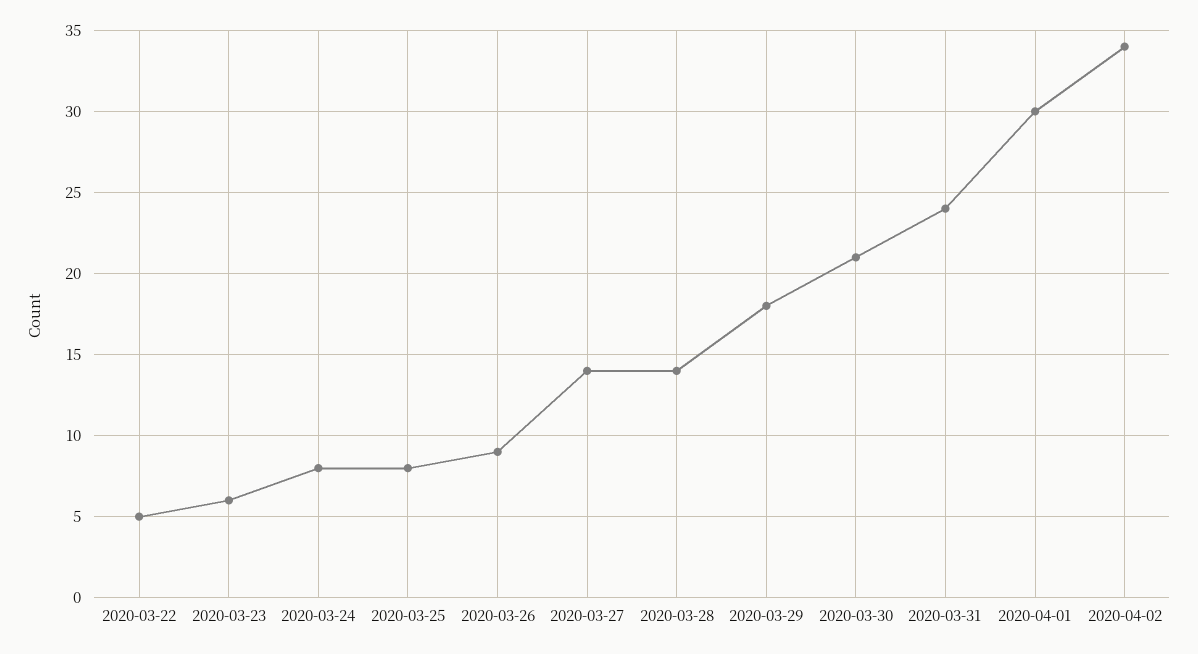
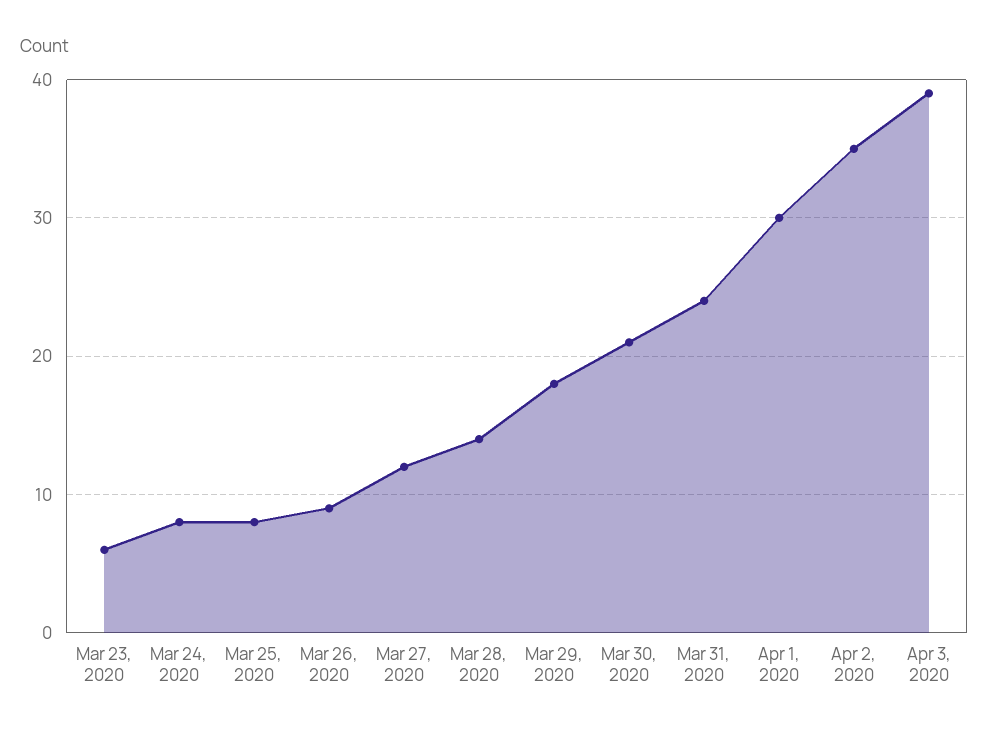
2020-03-22: 5 -> none
2020-03-27: 14 -> 12
2020-04-02: 34 -> 35
Apr 3, 2020: none -> 39

